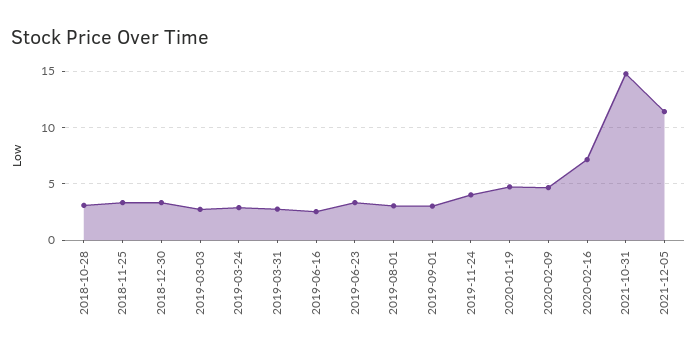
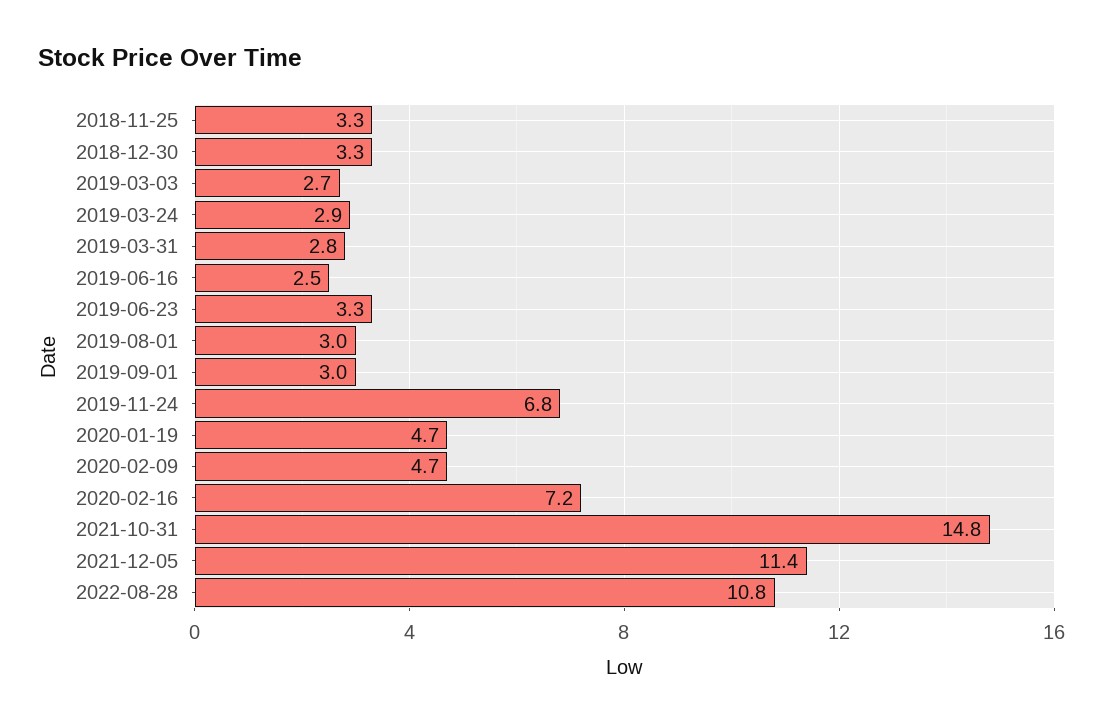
2018-10-28: 3 -> none
2019-11-24: 4 -> 6.8
2022-08-28: none -> 10.8

